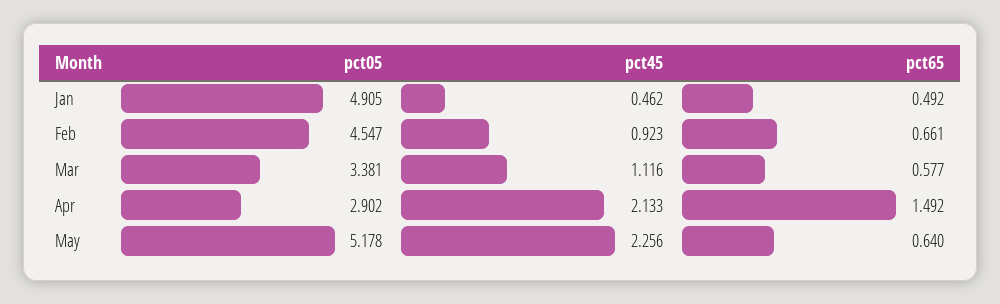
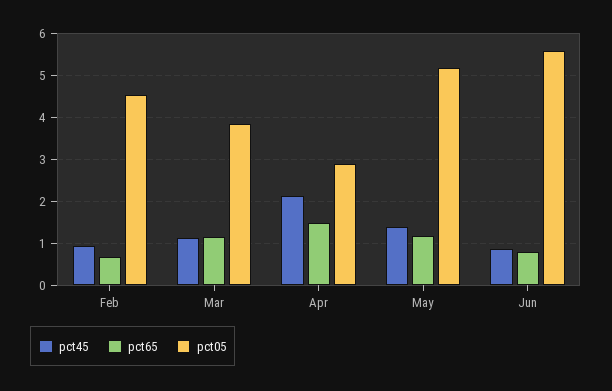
pct05, Jan: 4.905 -> none
pct45, Jan: 0.462 -> none
pct65, Jan: 0.492 -> none
pct05, Mar: 3.381 -> 3.8
pct65, Mar: 0.577 -> 1.2
pct45, May: 2.256 -> 1.4
pct65, May: 0.64 -> 1.2
pct45, Jun: none -> 0.8
pct65, Jun: none -> 0.8
pct05, Jun: none -> 5.6

